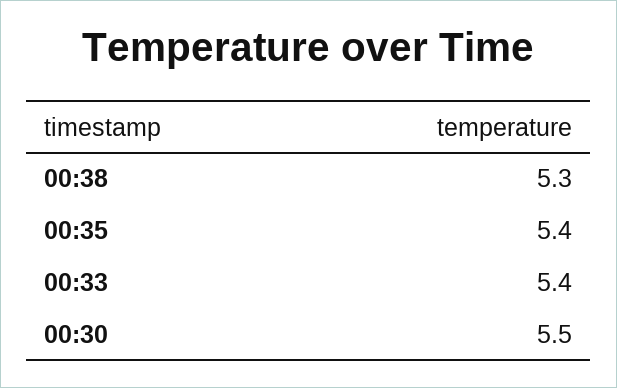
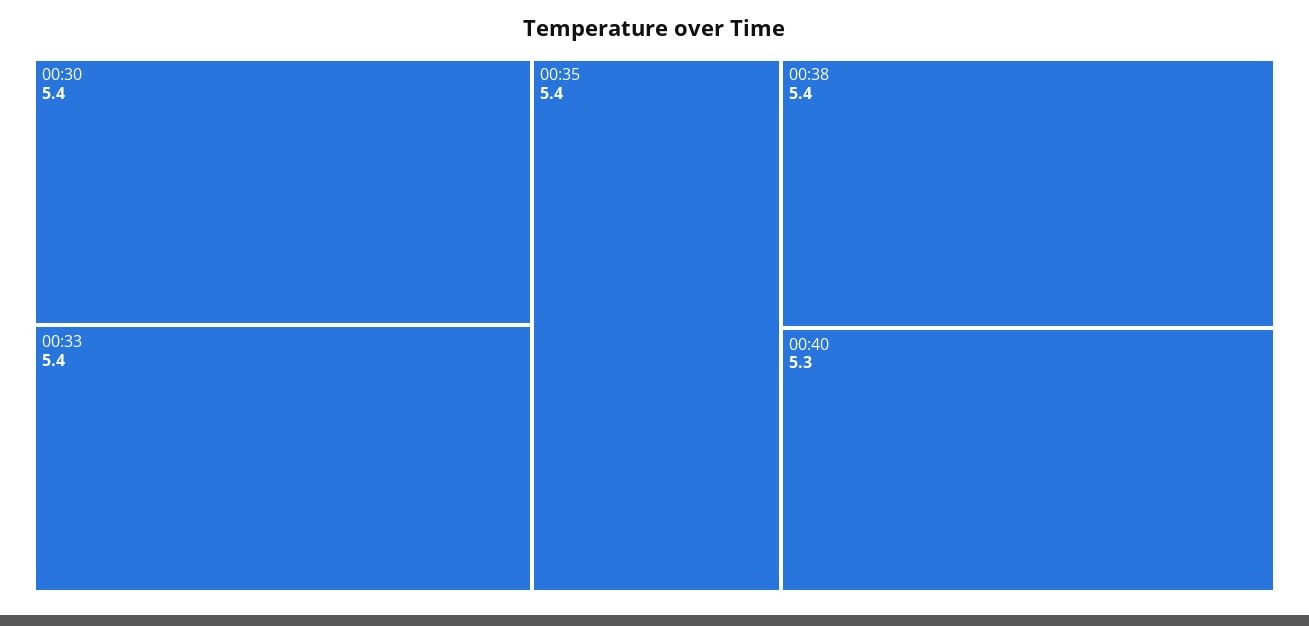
00:38: 5.3 -> 5.4
00:30: 5.5 -> 5.4
00:40: none -> 5.3

